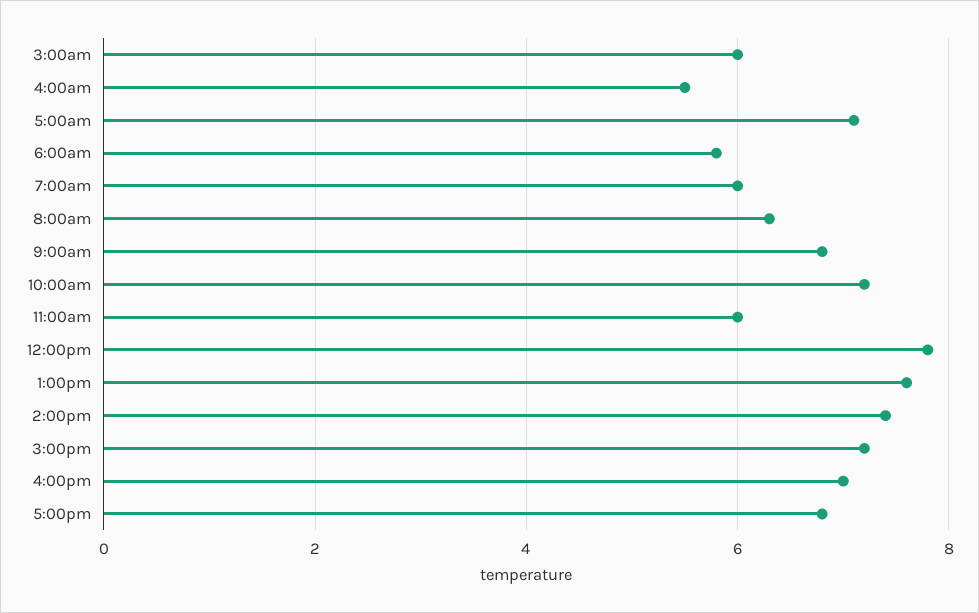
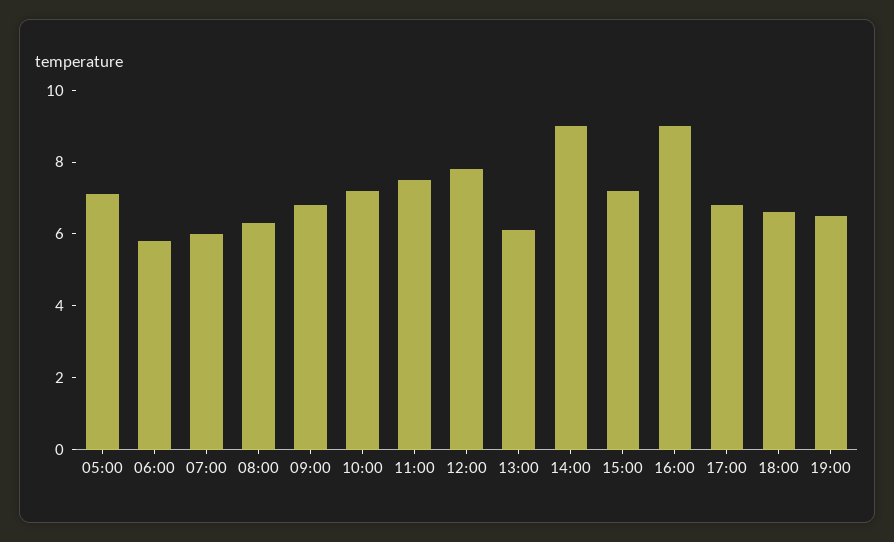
3:00am: 6 -> none
4:00am: 5.5 -> none
11:00am: 6 -> 7.5
1:00pm: 7.5 -> 6
2:00pm: 7.5 -> 9
4:00pm: 7 -> 9
18:00: none -> 6.5
19:00: none -> 6.5

